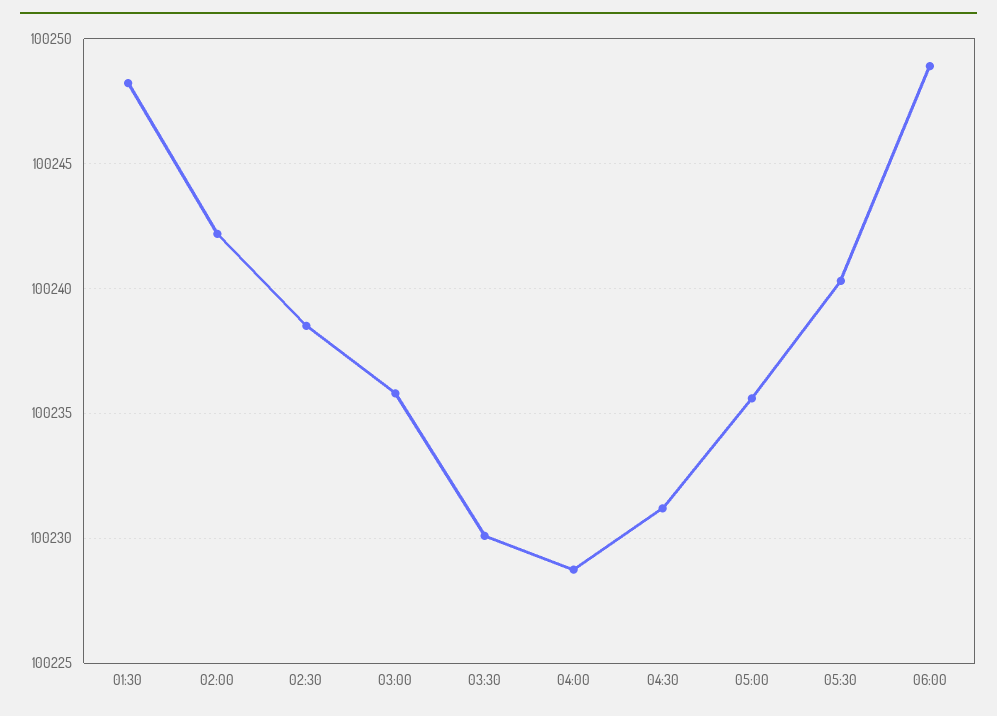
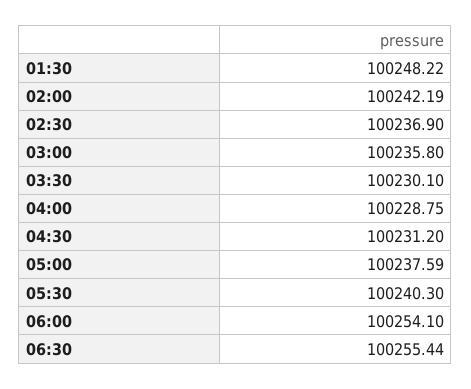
02:30: 100238.5 -> 100236.9
05:00: 100235.5 -> 100237.59
06:00: 100249 -> 100254.1
06:30: none -> 100255.44

